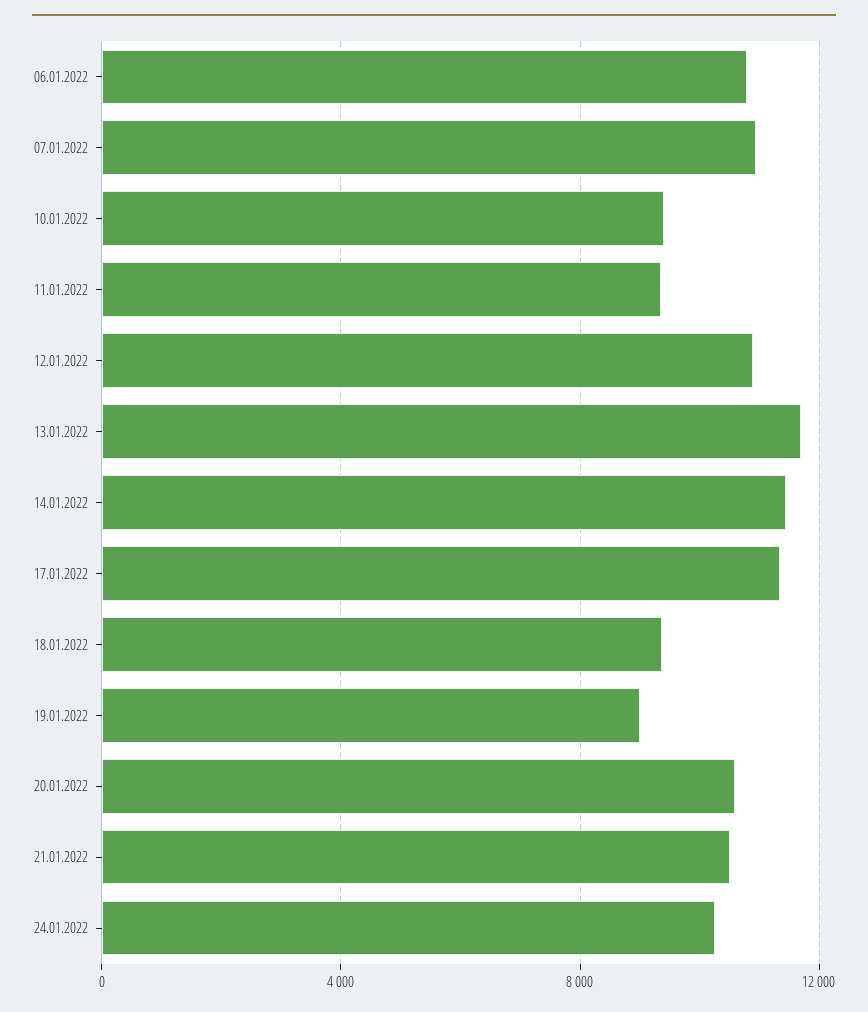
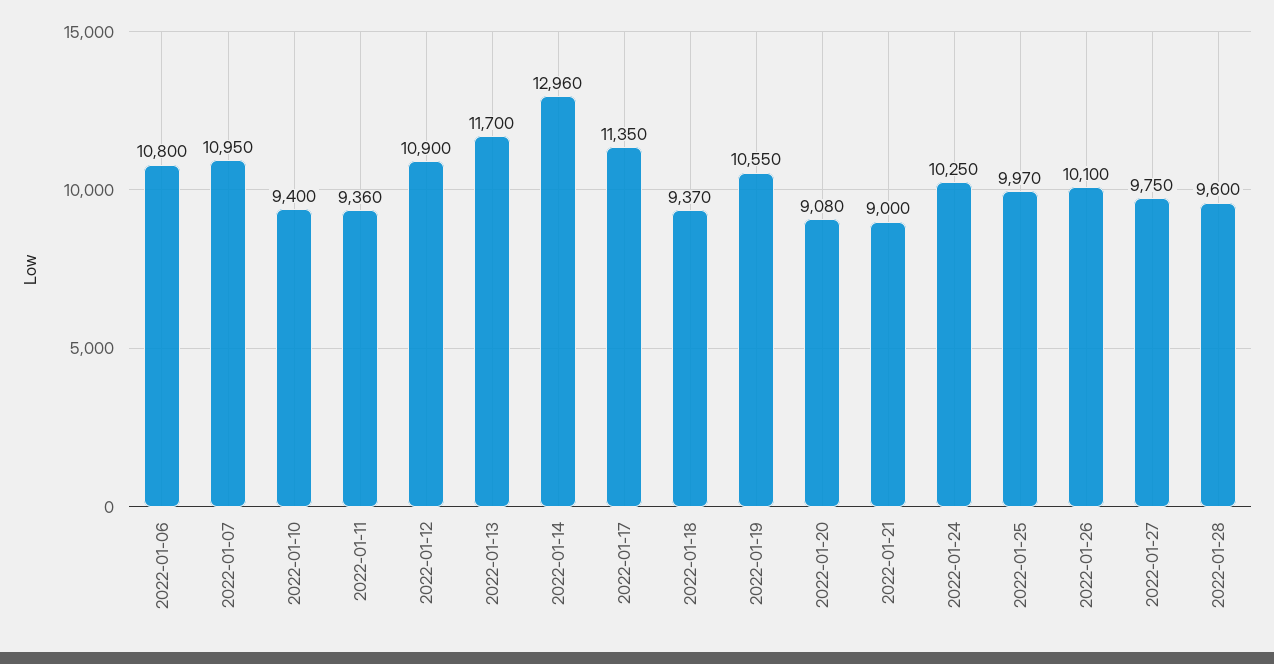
14.01.2022: 11500 -> 12960
19.01.2022: 9000 -> 10550
20.01.2022: 10500 -> 9080
21.01.2022: 10500 -> 9000
2022-01-25: none -> 9970
2022-01-26: none -> 10100
2022-01-27: none -> 9750
2022-01-28: none -> 9600

